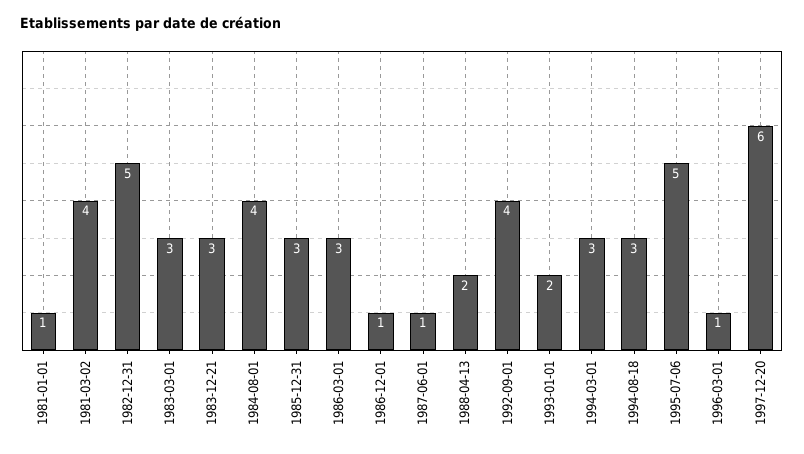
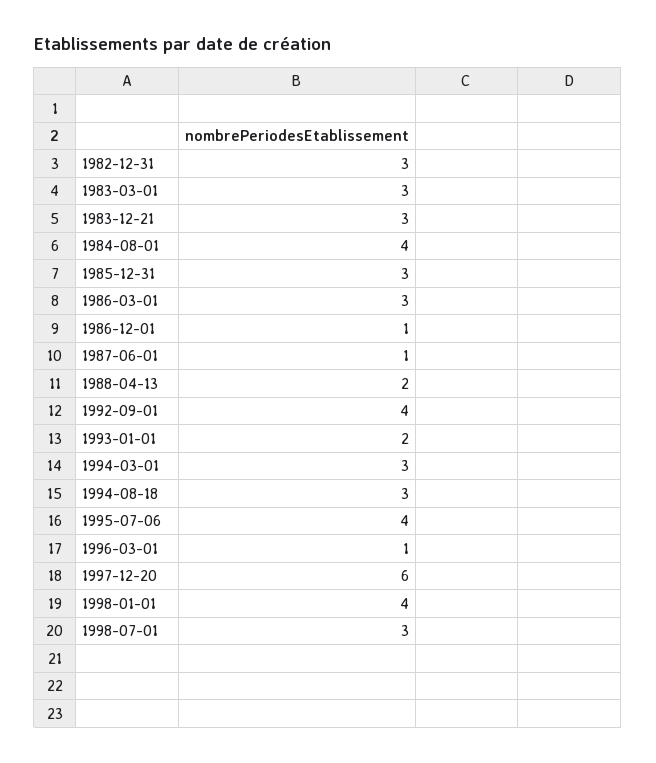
1981-01-01: 1 -> none
1981-03-02: 4 -> none
1982-12-31: 5 -> 3
1995-07-06: 5 -> 4
1998-01-01: none -> 4
1998-07-01: none -> 3

